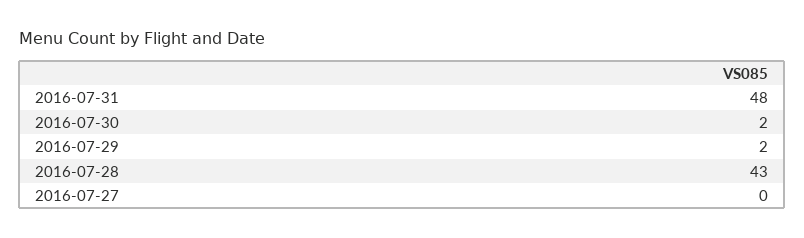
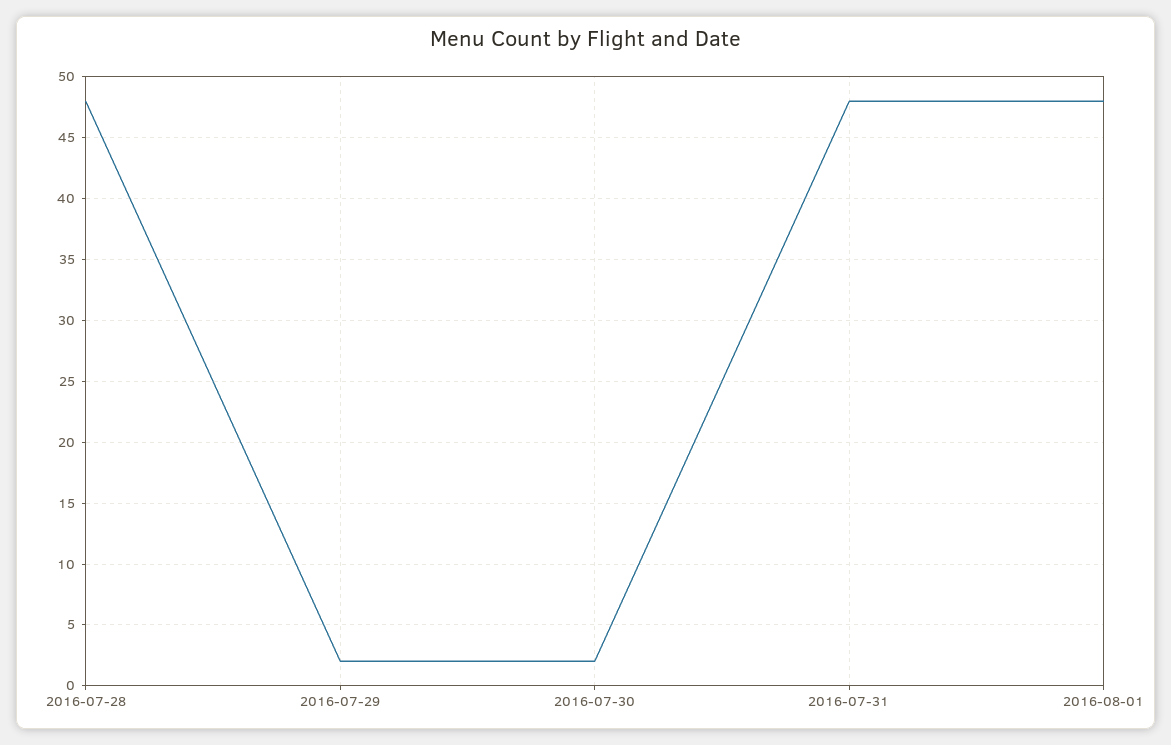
2016-07-28: 43 -> 48
2016-07-27: 0 -> none
2016-08-01: none -> 48

